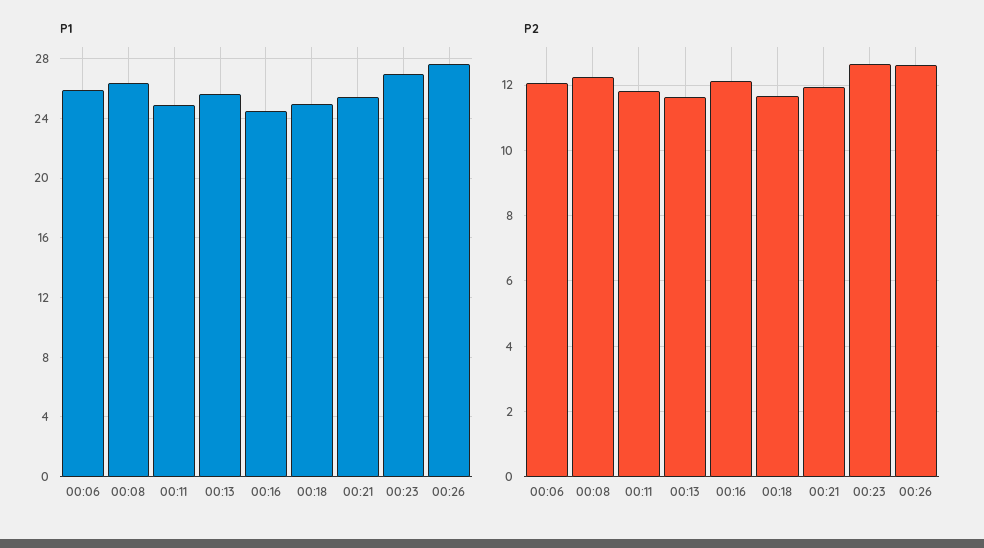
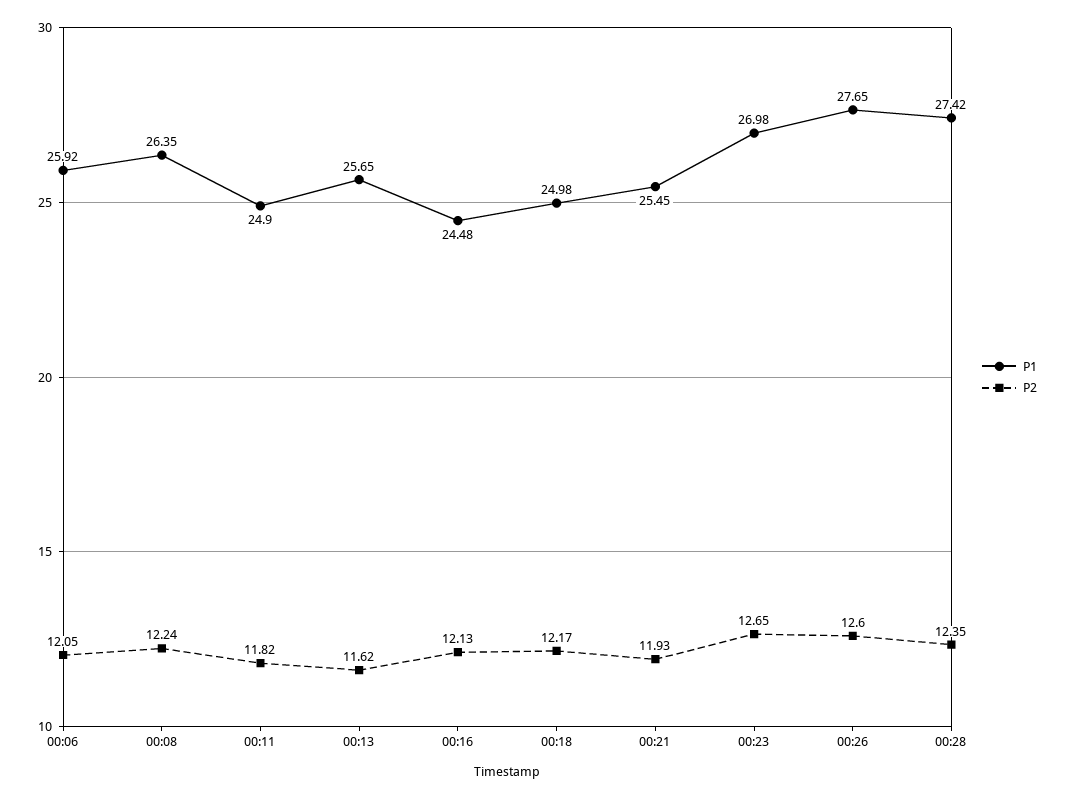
P2, 00:18: 11.6 -> 12.17
P1, 00:28: none -> 27.42
P2, 00:28: none -> 12.35

